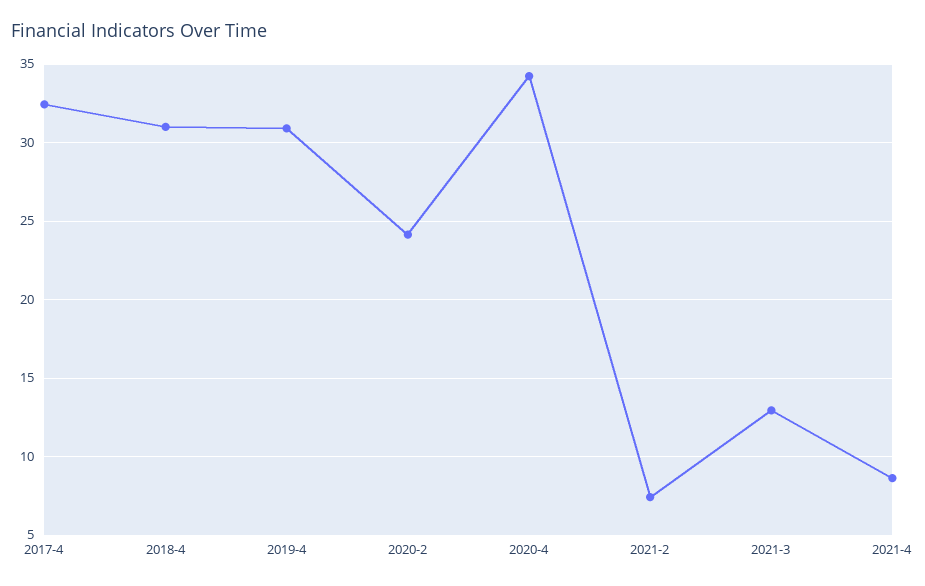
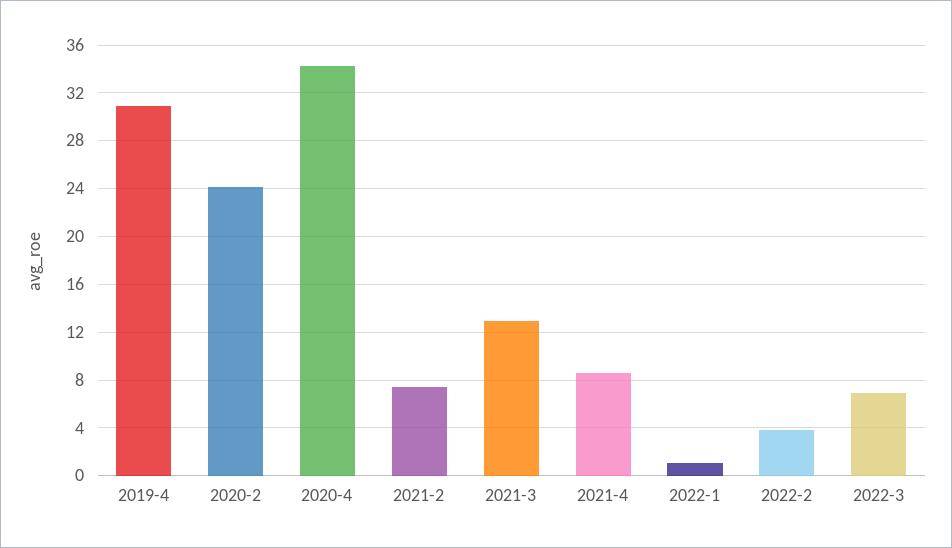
2017-4: 32.5 -> none
2018-4: 31 -> none
2022-1: none -> 1
2022-2: none -> 4
2022-3: none -> 7

